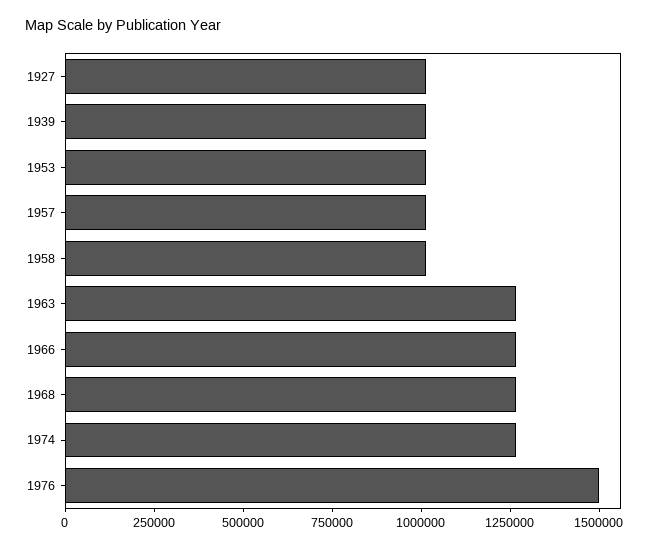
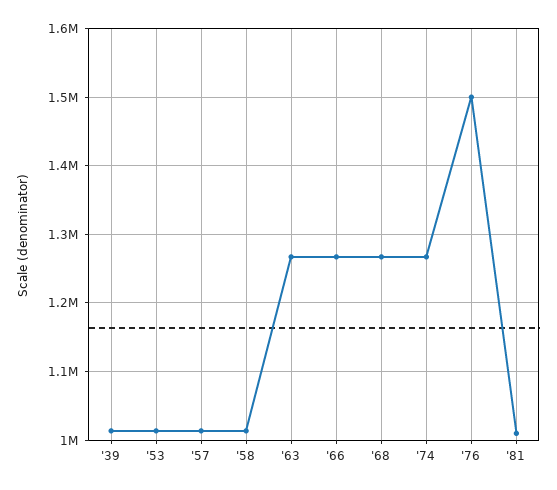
1927: 1000000 -> none
'81: none -> 1010000

